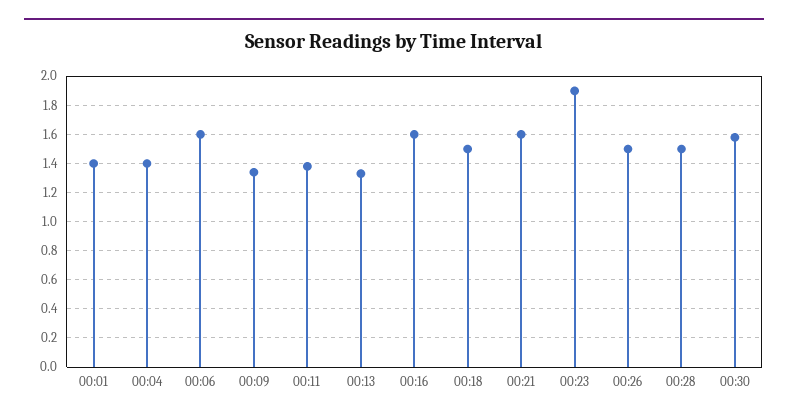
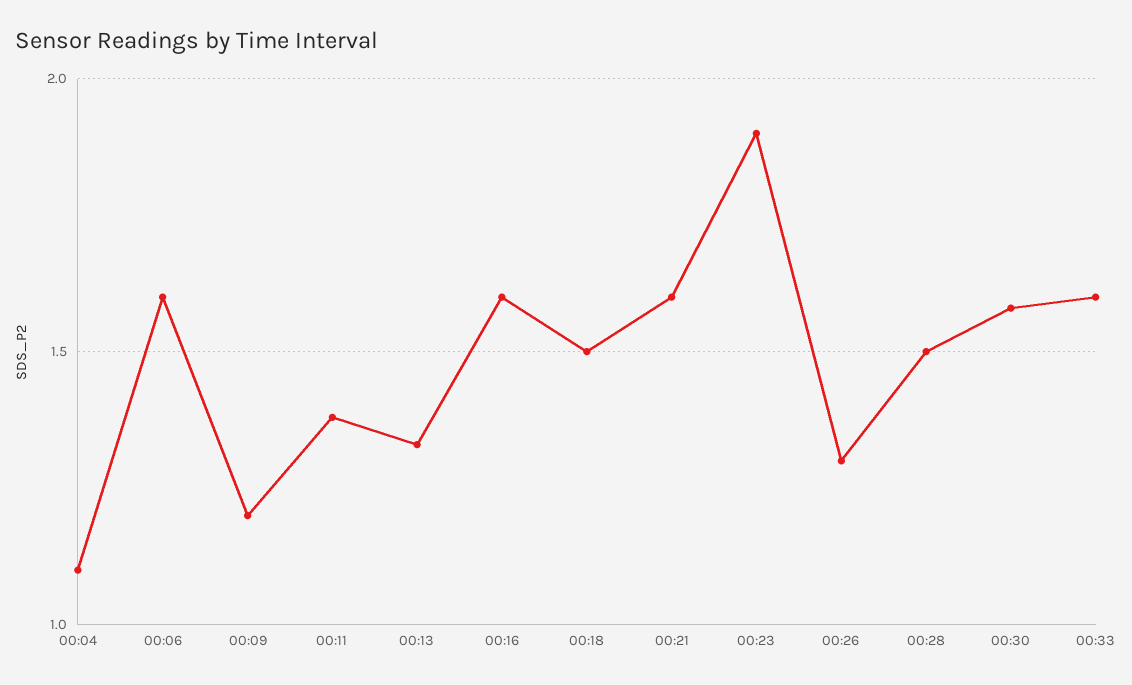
00:01: 1.4 -> none
00:04: 1.4 -> 1.1
00:09: 1.35 -> 1.2
00:26: 1.5 -> 1.3
00:33: none -> 1.6

